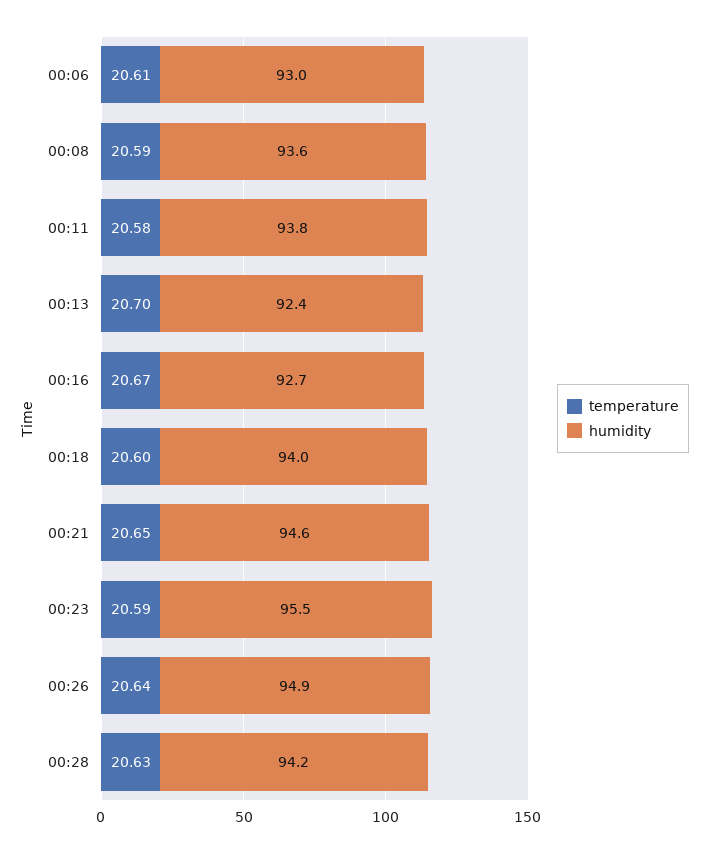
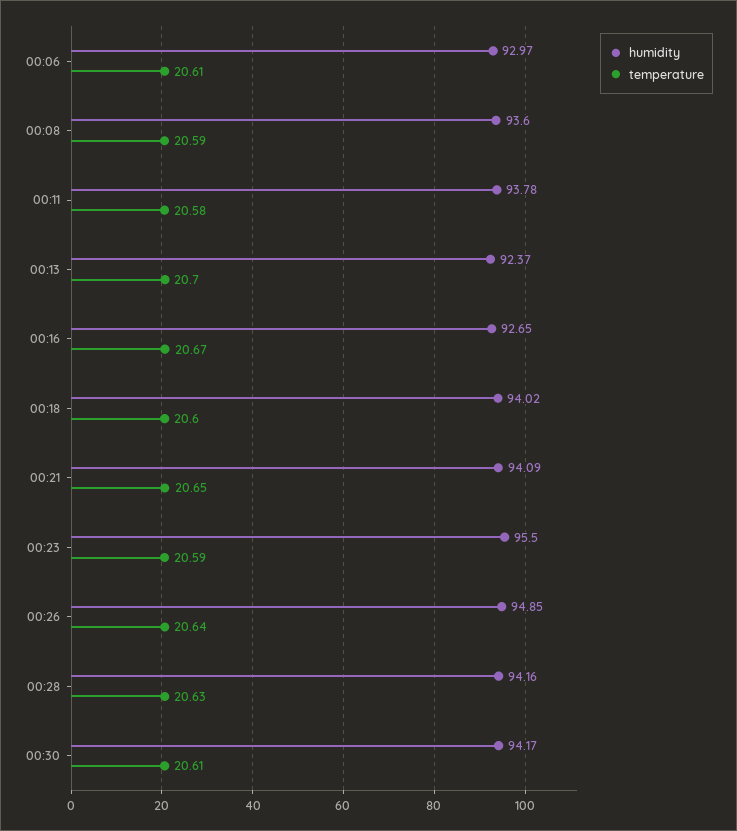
humidity, 00:21: 94.6 -> 94.09
humidity, 00:30: none -> 94.17
temperature, 00:30: none -> 20.61

